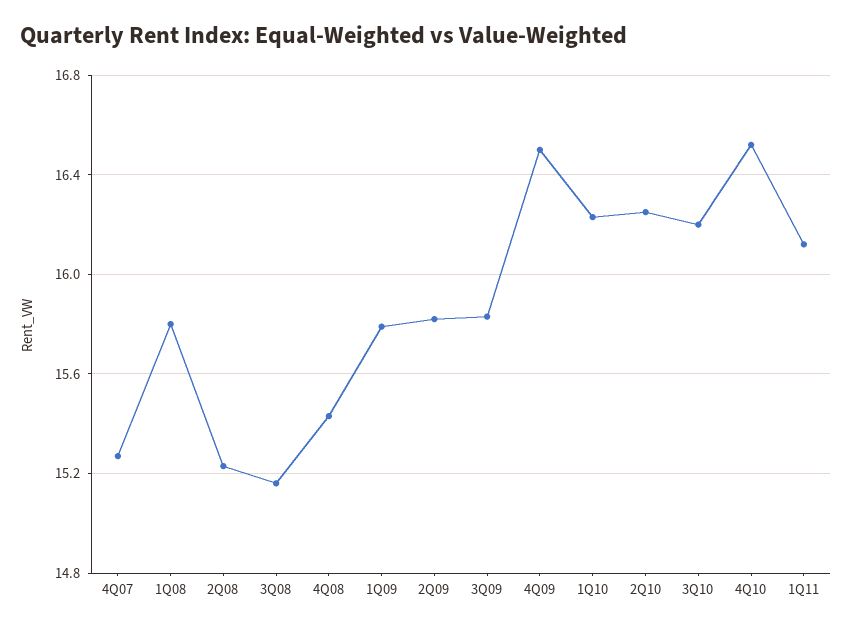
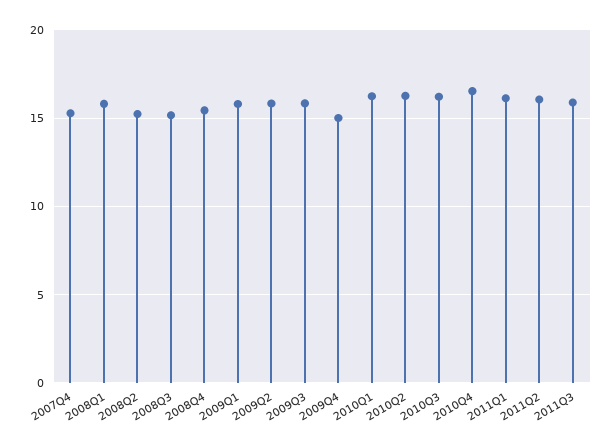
4Q09: 16.5 -> 15
2011Q2: none -> 16
2011Q3: none -> 16

